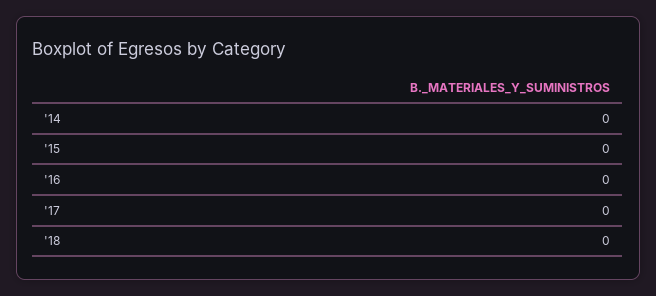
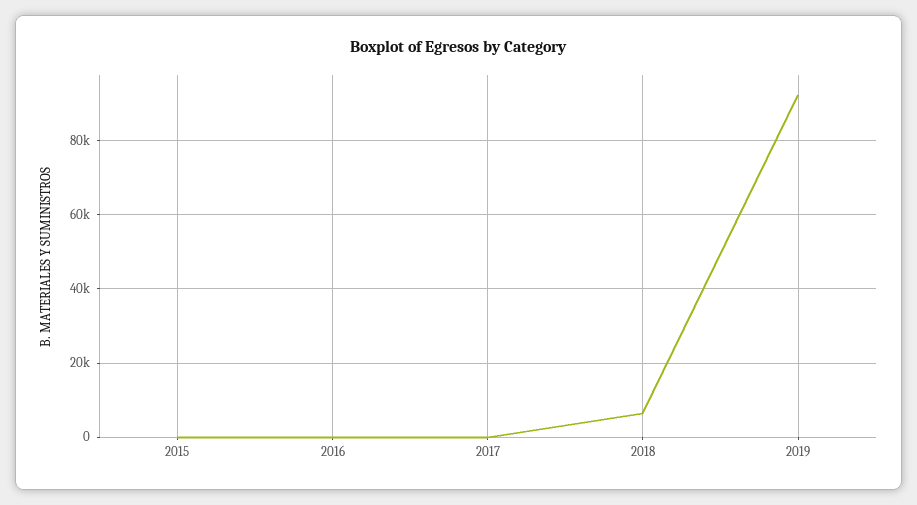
'14: 0 -> none
'18: 0 -> 6000
2019: none -> 92000

